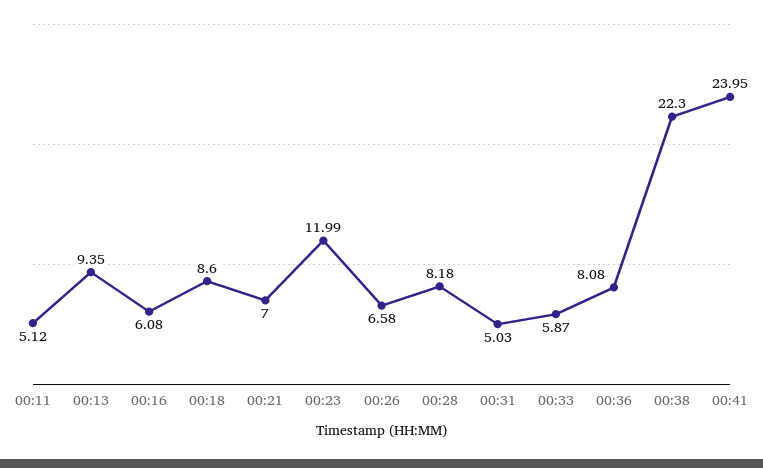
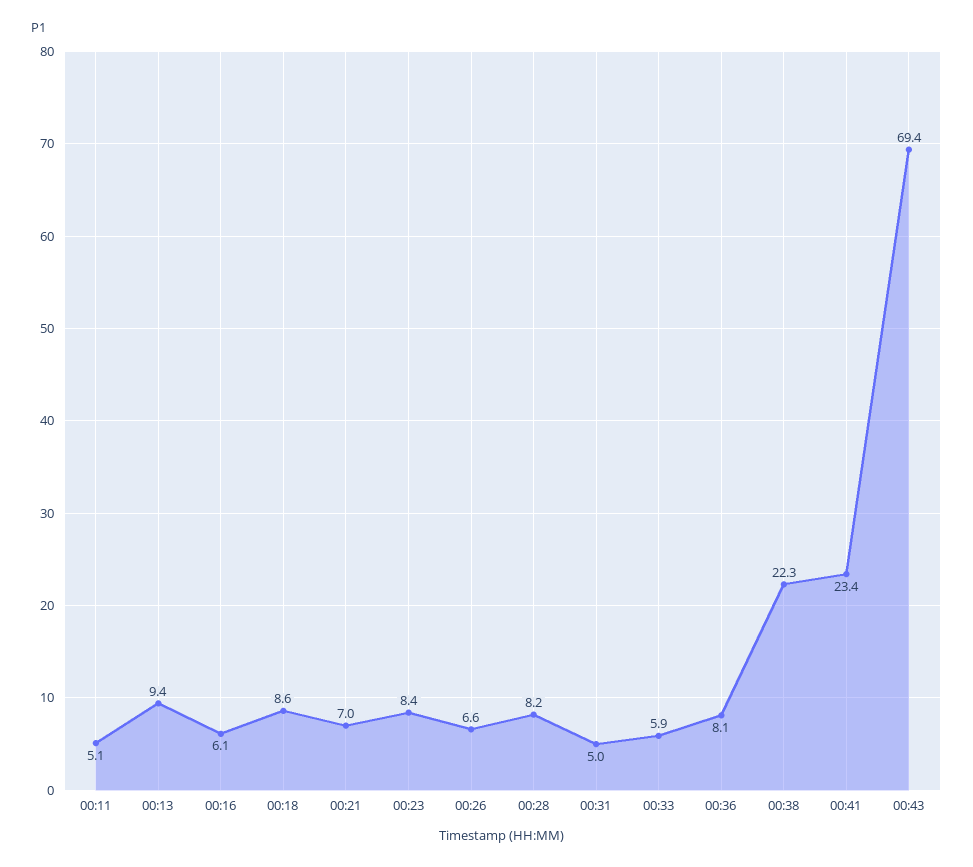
00:23: 11.99 -> 8.4
00:41: 23.95 -> 23.4
00:43: none -> 69.4

